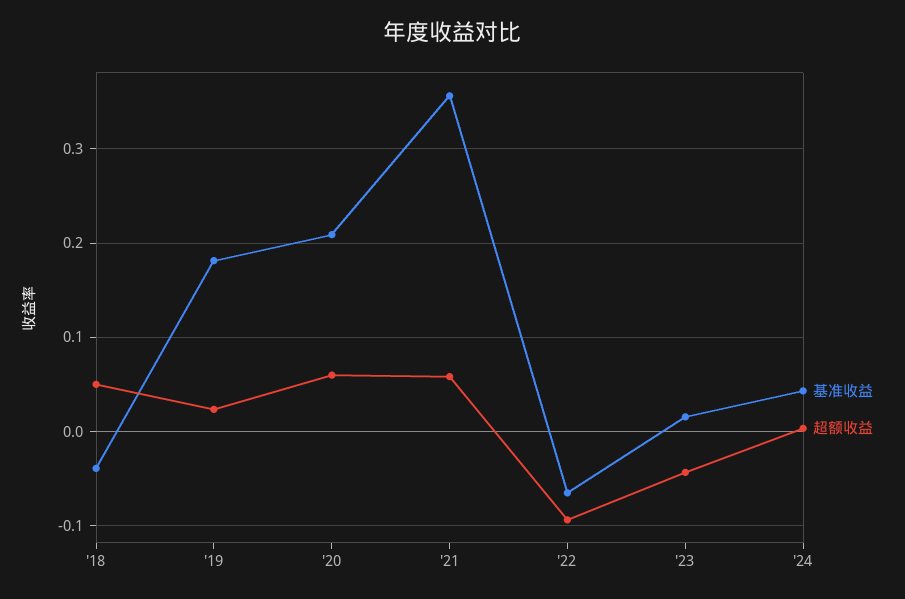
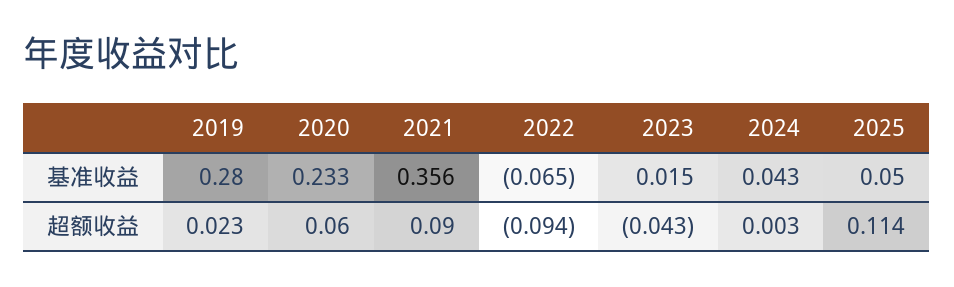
基准收益, '18: -0.04 -> none
超额收益, '18: 0.05 -> none
基准收益, '19: 0.18 -> 0.28
基准收益, '20: 0.21 -> 0.233
超额收益, '21: 0.06 -> 0.09
基准收益, 2025: none -> 0.05
超额收益, 2025: none -> 0.114

